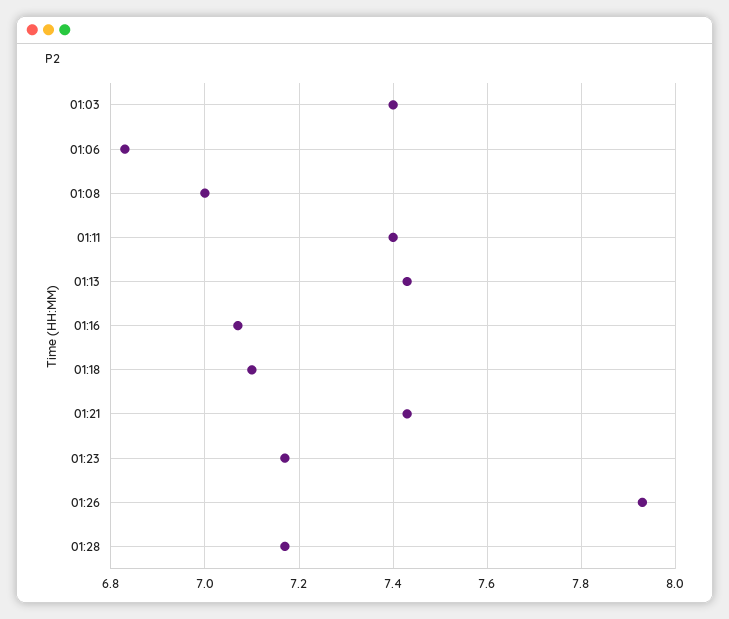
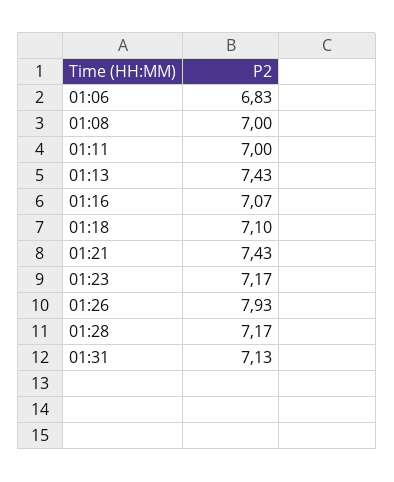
01:03: 7.4 -> none
01:11: 7.4 -> 7
01:31: none -> 7.13

